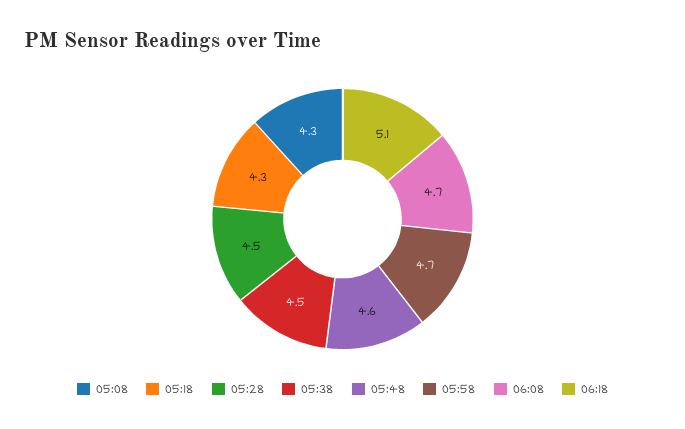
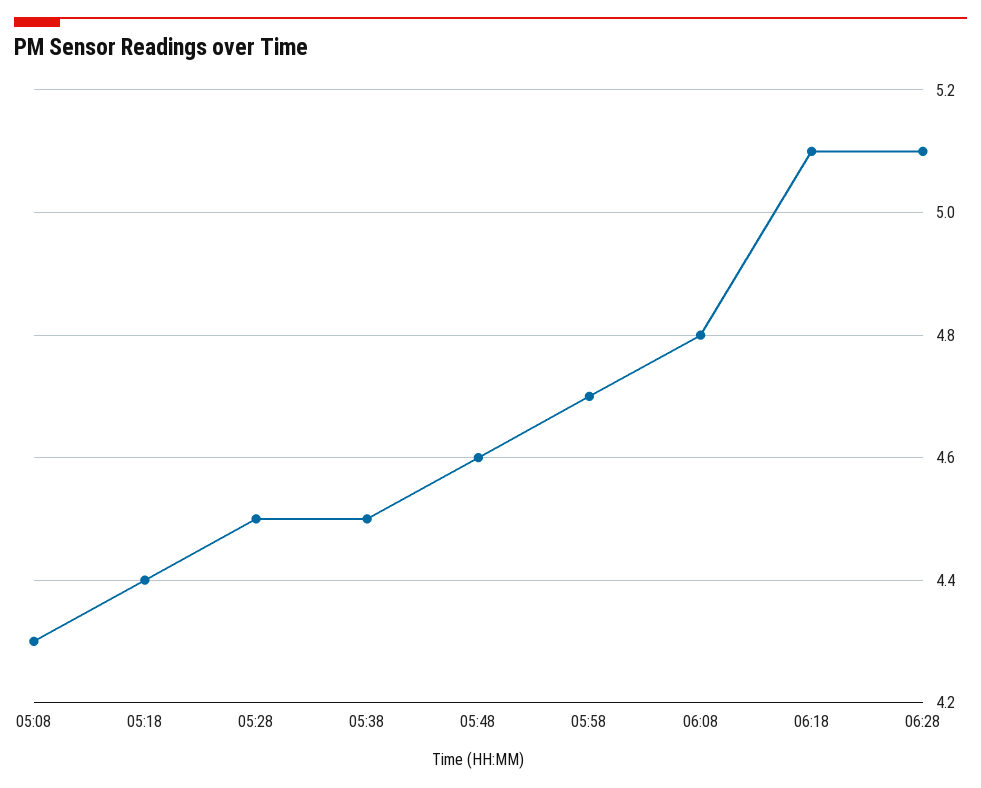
05:18: 4.3 -> 4.4
06:08: 4.7 -> 4.8
06:28: none -> 5.1

